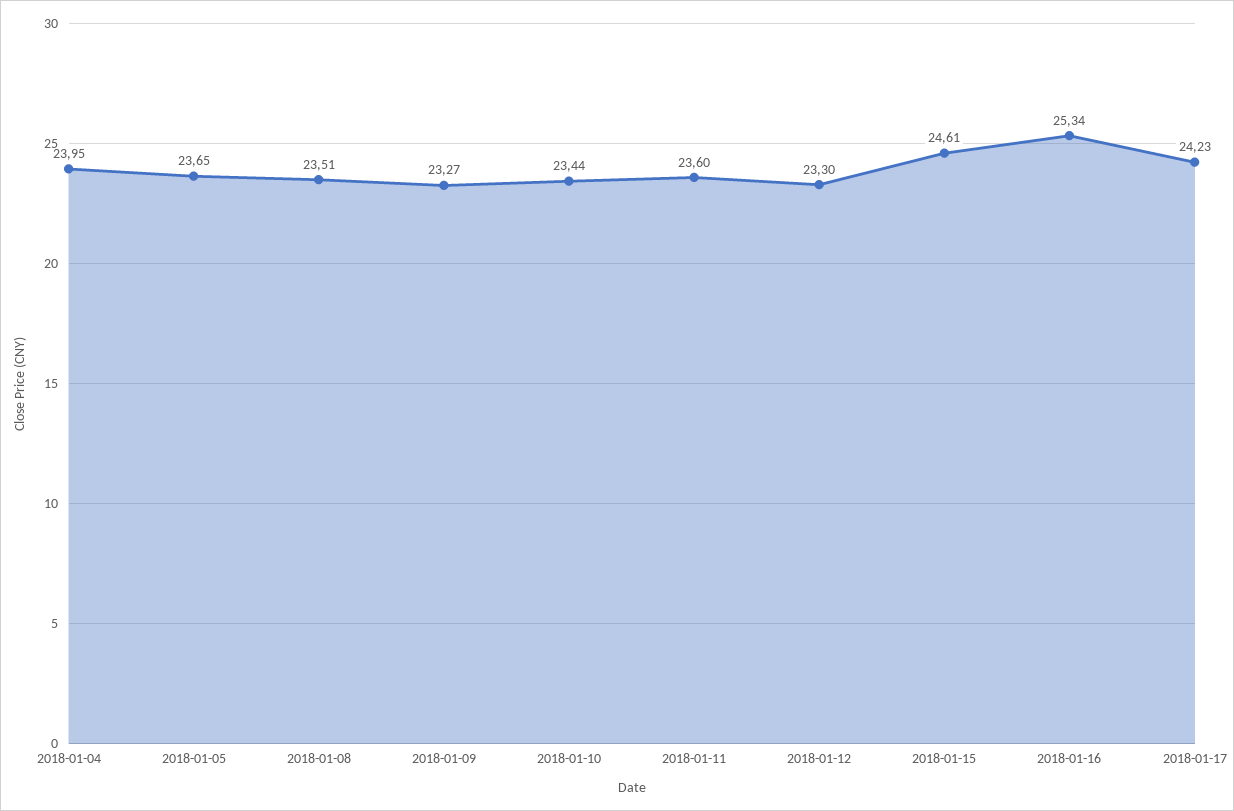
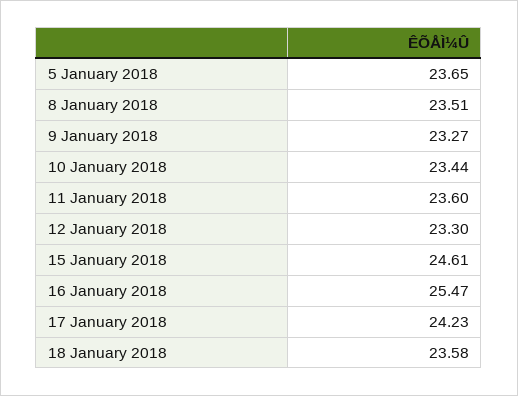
2018-01-04: 23.95 -> none
2018-01-16: 25.34 -> 25.47
18 January 2018: none -> 23.58

